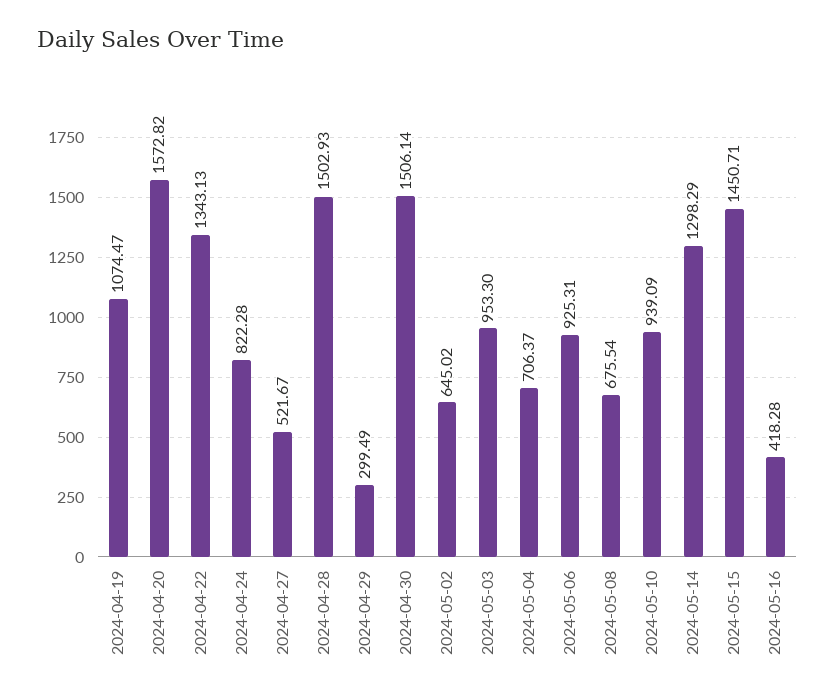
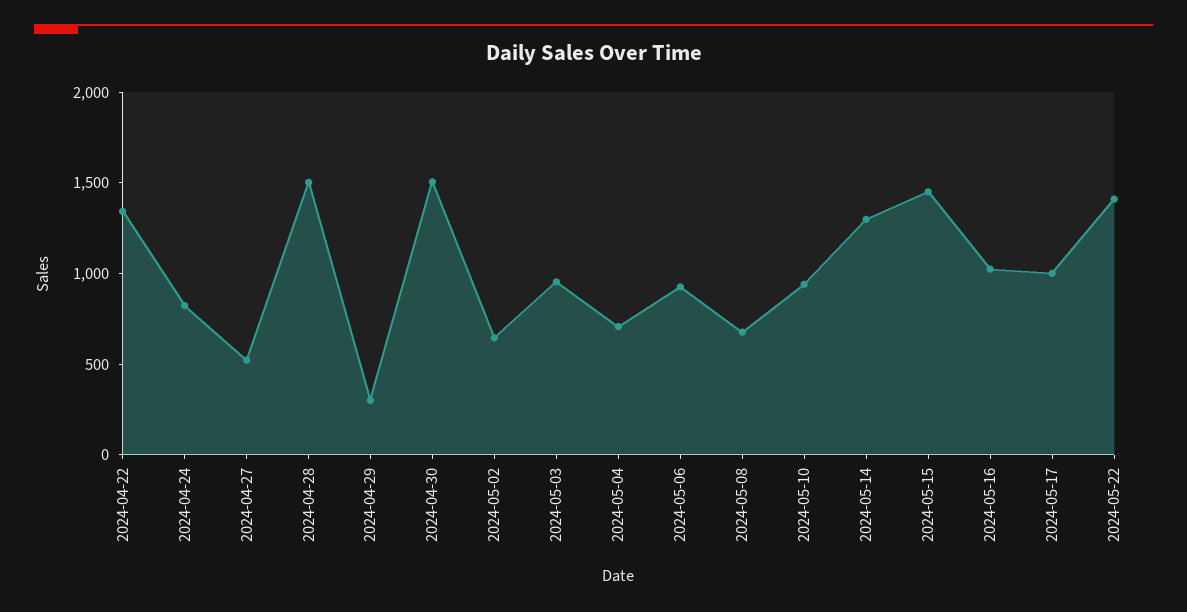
2024-04-19: 1074.47 -> none
2024-04-20: 1572.82 -> none
2024-05-16: 418.28 -> 1000
2024-05-17: none -> 1000
2024-05-22: none -> 1400

